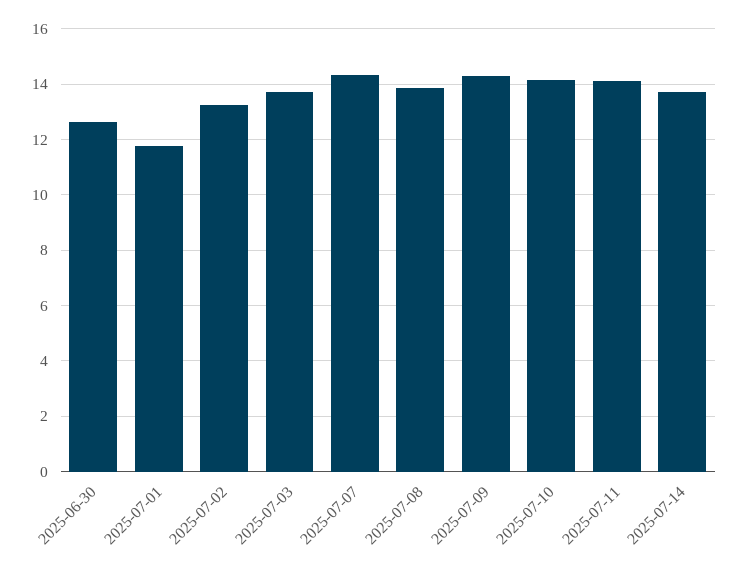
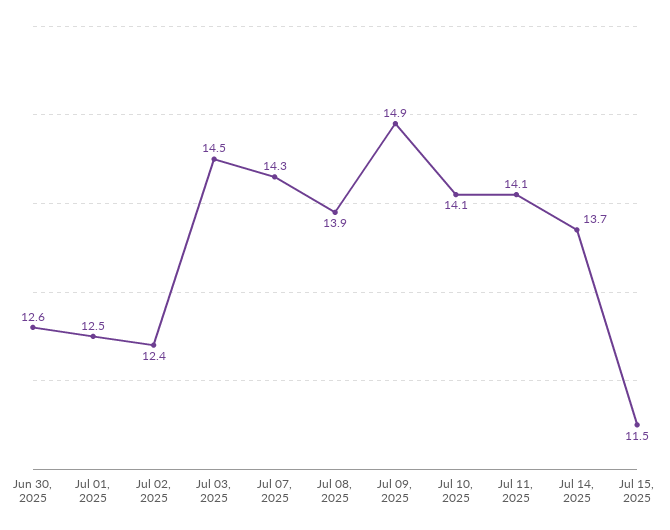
2025-07-01: 11.75 -> 12.5
2025-07-02: 13.25 -> 12.4
2025-07-03: 13.75 -> 14.5
2025-07-09: 14.25 -> 14.9
Jul 15, 2025: none -> 11.5

